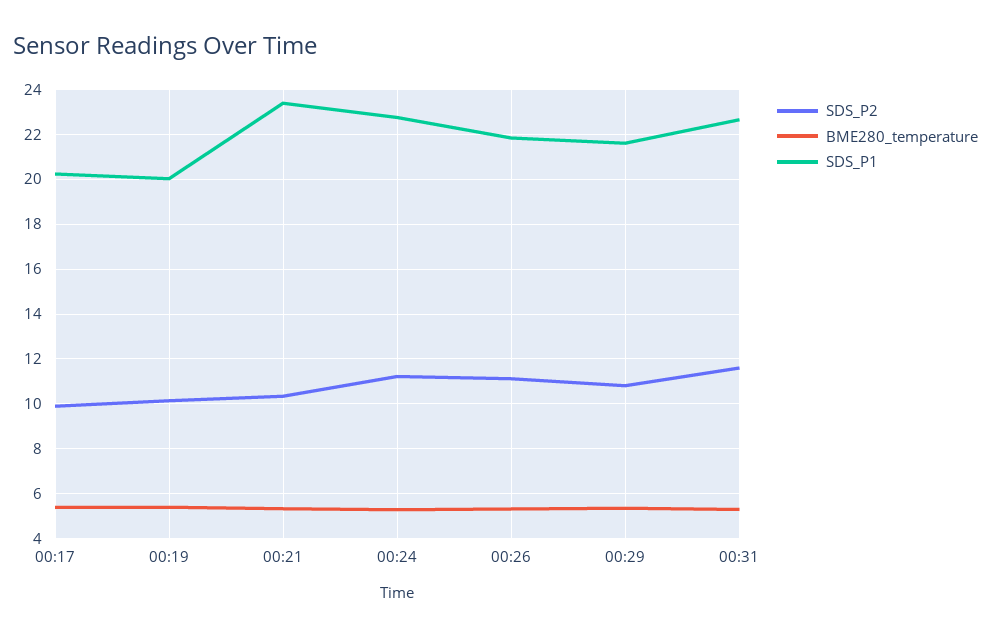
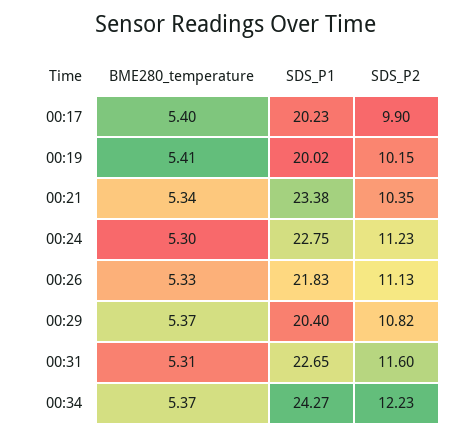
SDS_P1, 00:29: 21.5 -> 20.4
BME280_temperature, 00:34: none -> 5.37
SDS_P1, 00:34: none -> 24.27
SDS_P2, 00:34: none -> 12.23

